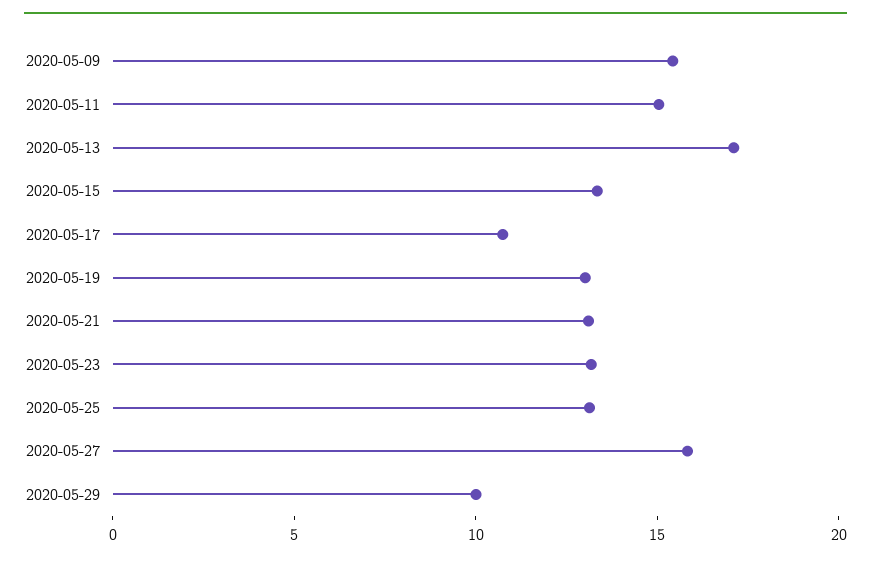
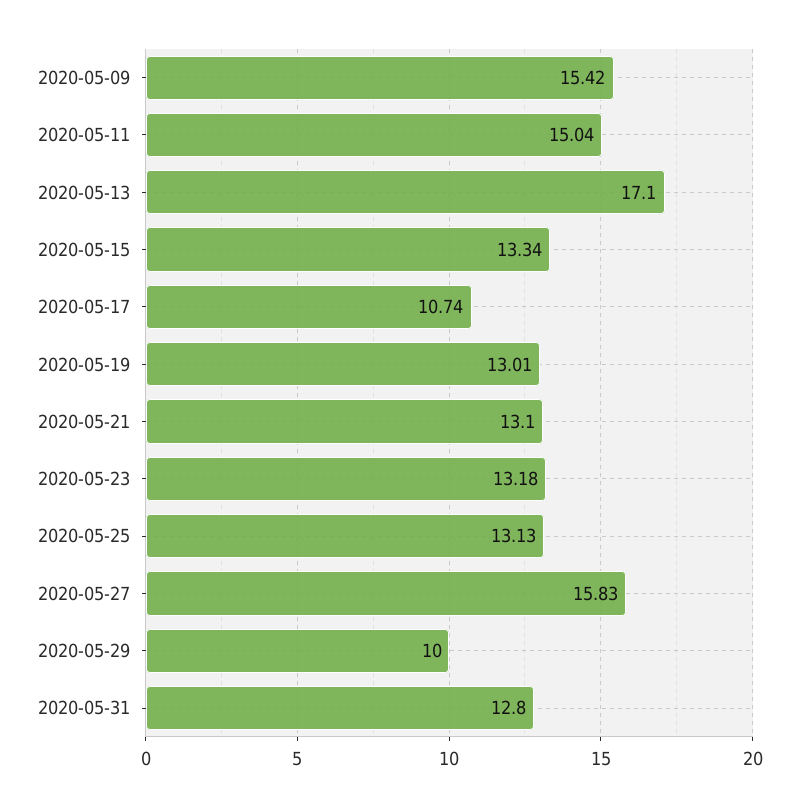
2020-05-31: none -> 12.8

